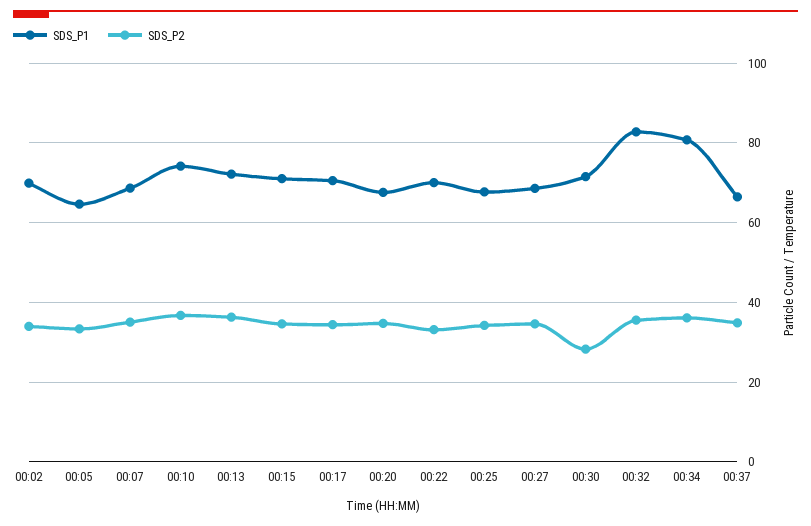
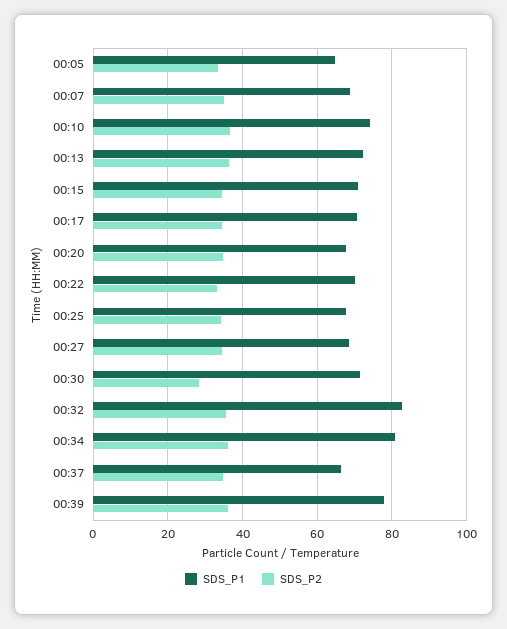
SDS_P1, 00:02: 70 -> none
SDS_P2, 00:02: 34 -> none
SDS_P1, 00:39: none -> 78
SDS_P2, 00:39: none -> 36

